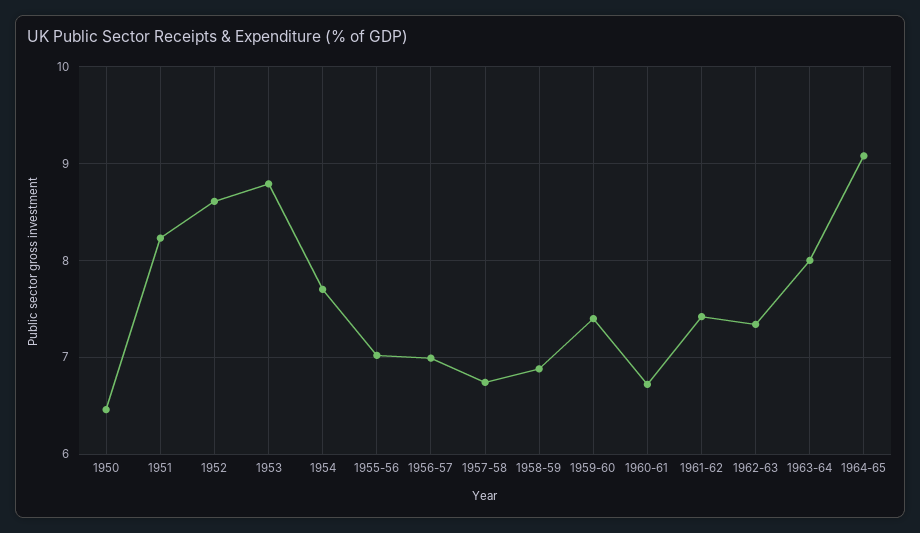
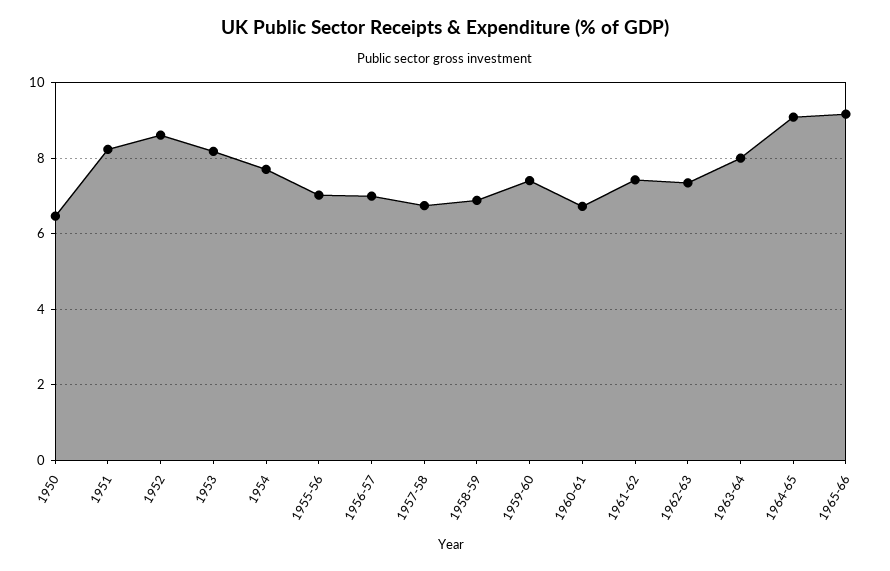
1953: 8.8 -> 8.2
1965-66: none -> 9.2

